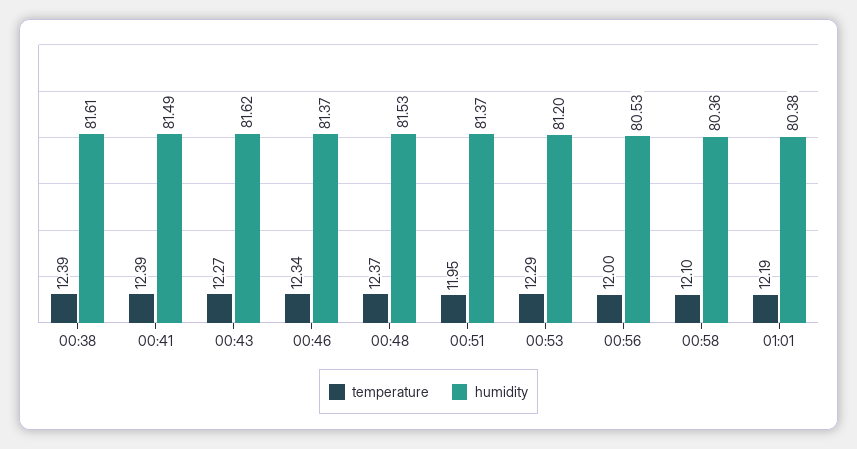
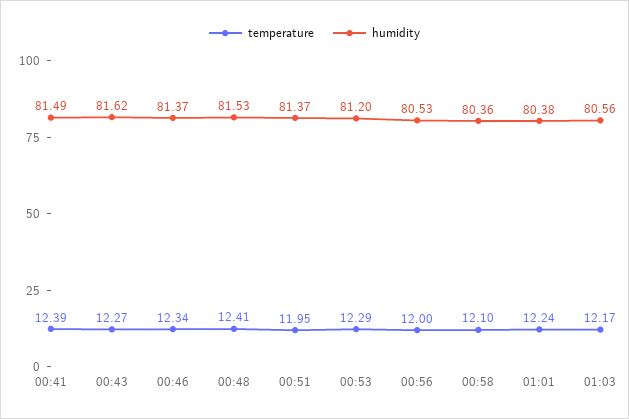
temperature, 00:38: 12.39 -> none
humidity, 00:38: 81.61 -> none
temperature, 00:48: 12.37 -> 12.41
temperature, 01:01: 12.19 -> 12.24
temperature, 01:03: none -> 12.17
humidity, 01:03: none -> 80.56

